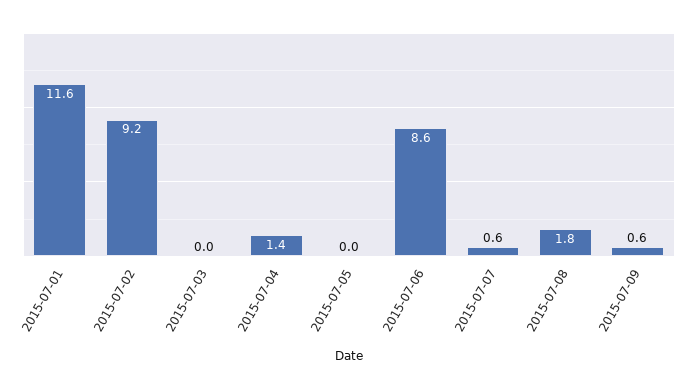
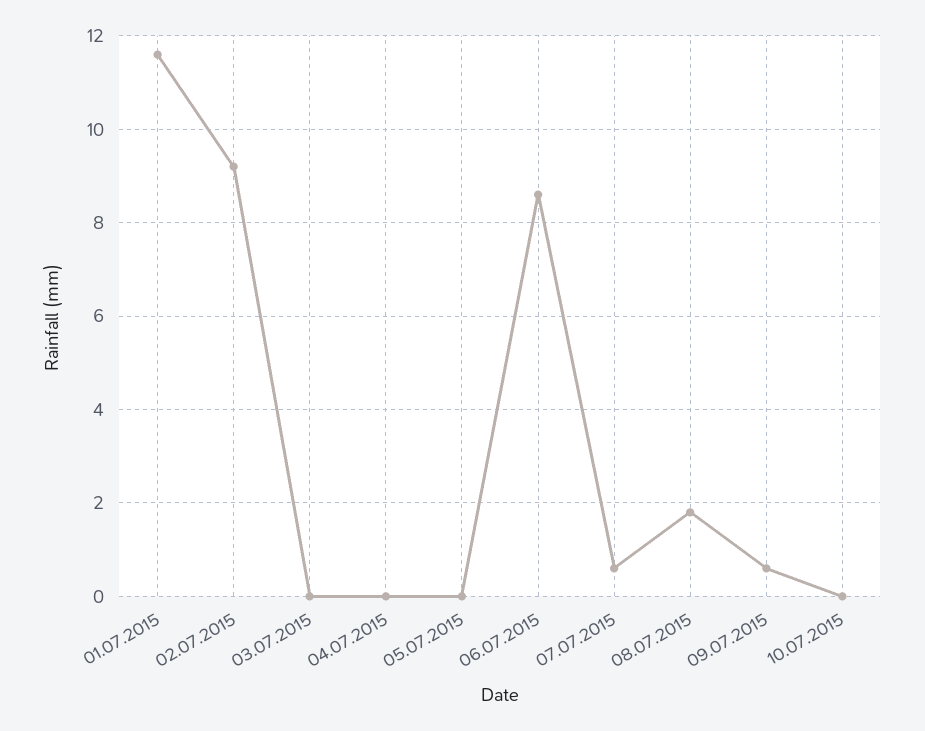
2015-07-04: 1.4 -> 0
10.07.2015: none -> 0

